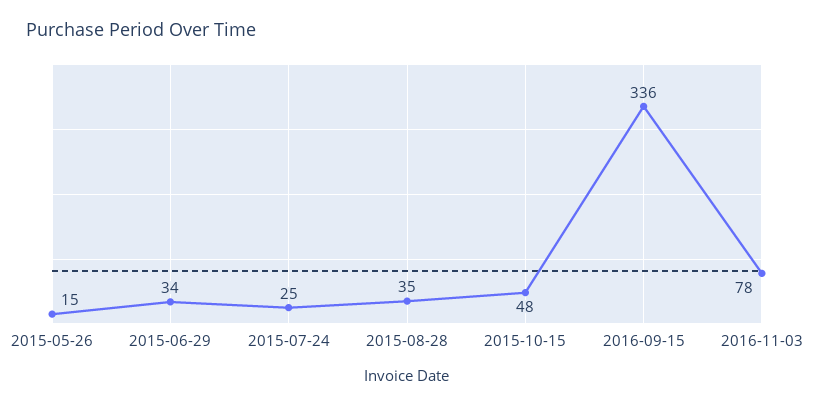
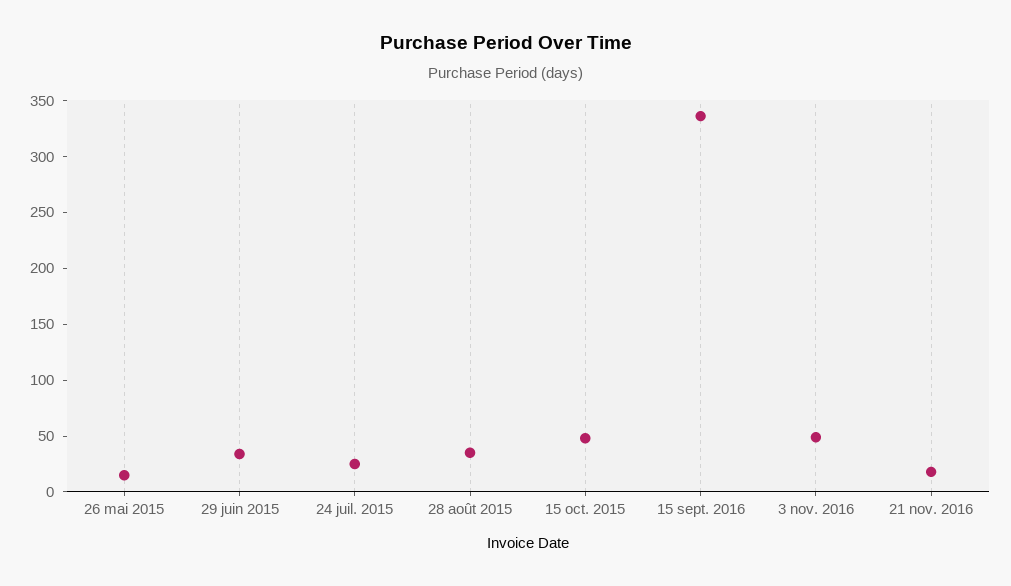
2016-11-03: 78 -> 50
21 nov. 2016: none -> 20

